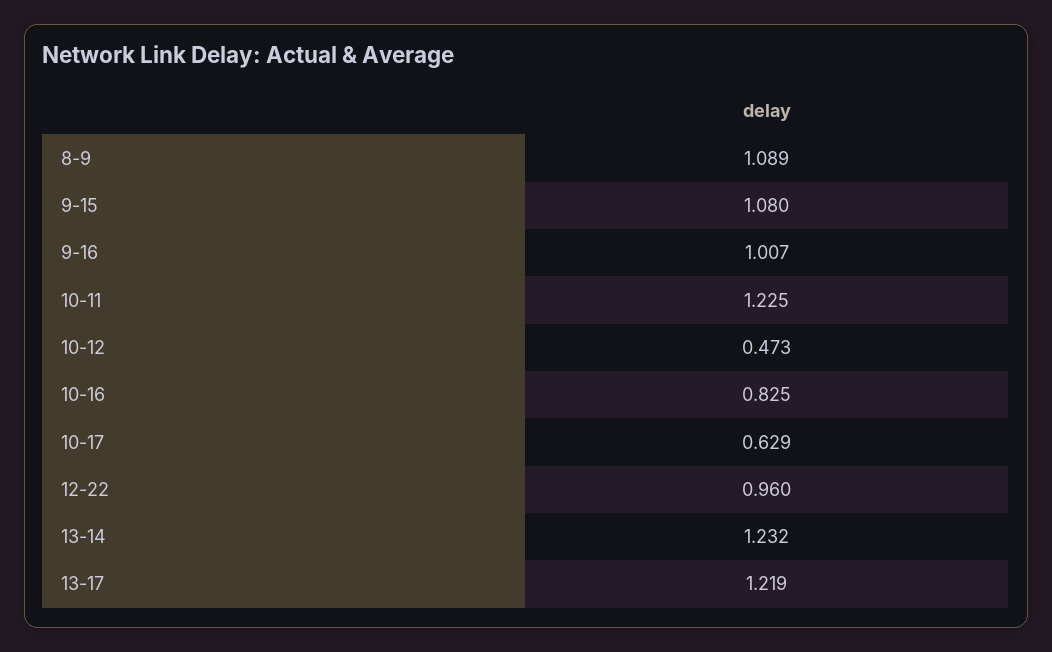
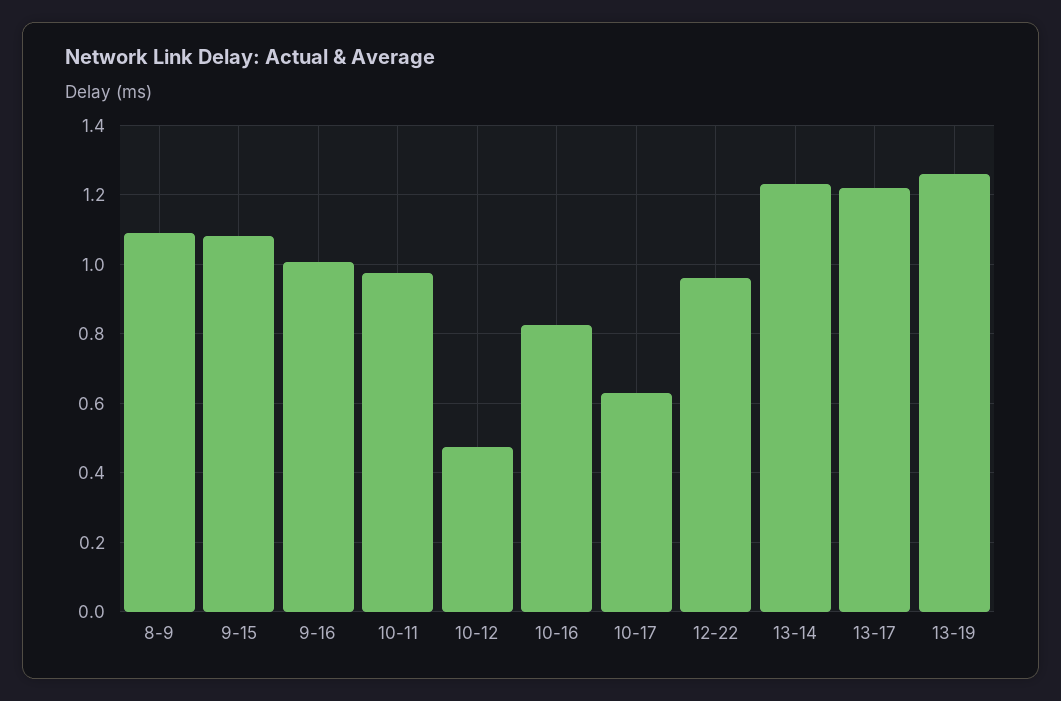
10-11: 1.225 -> 0.98
13-19: none -> 1.26

